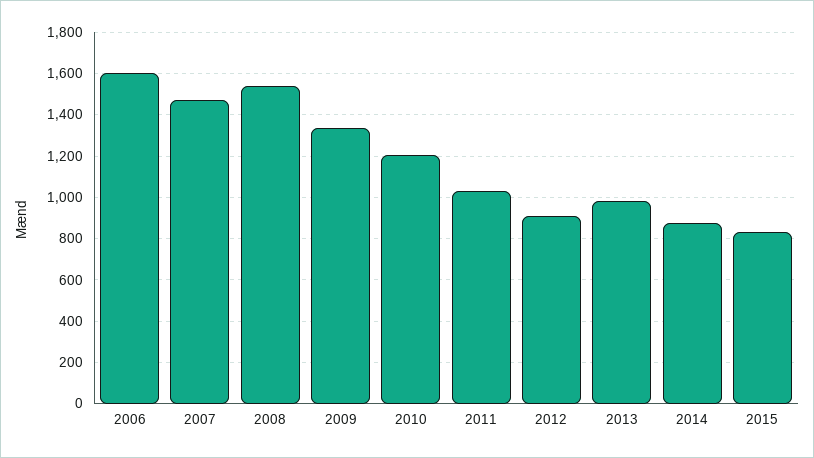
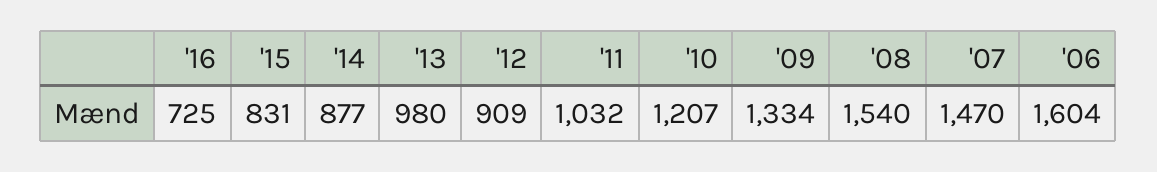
'16: none -> 725

